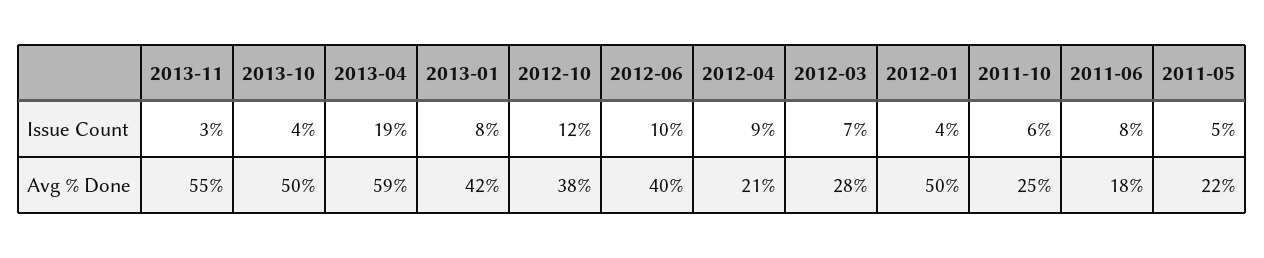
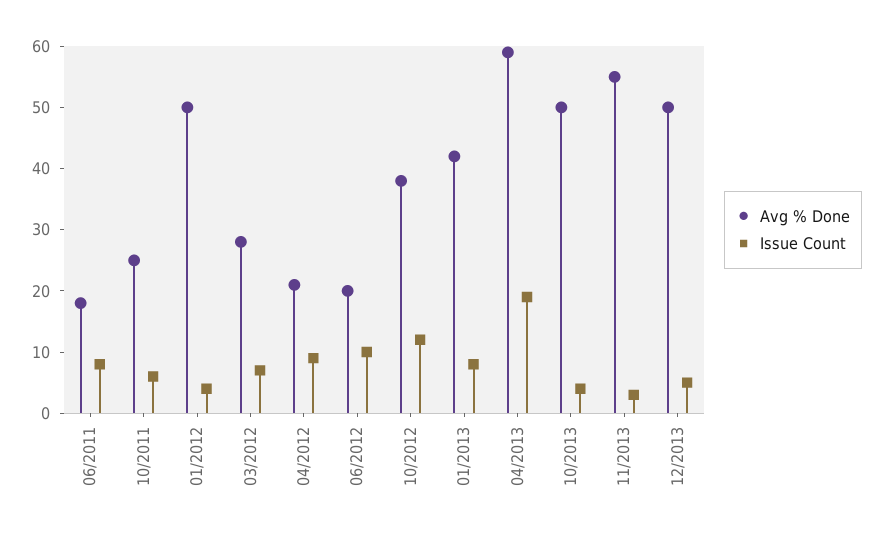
Issue Count, 2011-05: 5 -> none
Avg % Done, 2012-06: 40 -> 20
Avg % Done, 2011-05: 22 -> none
Avg % Done, 12/2013: none -> 50
Issue Count, 12/2013: none -> 5

